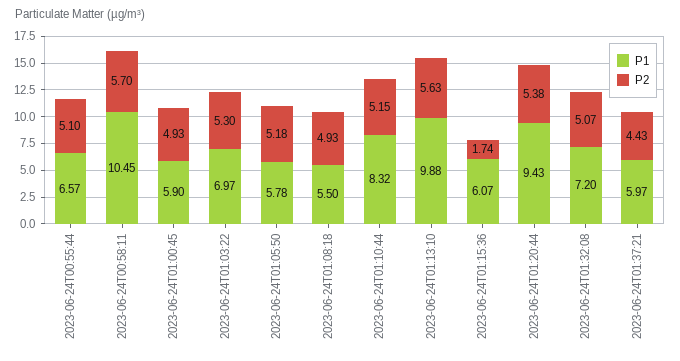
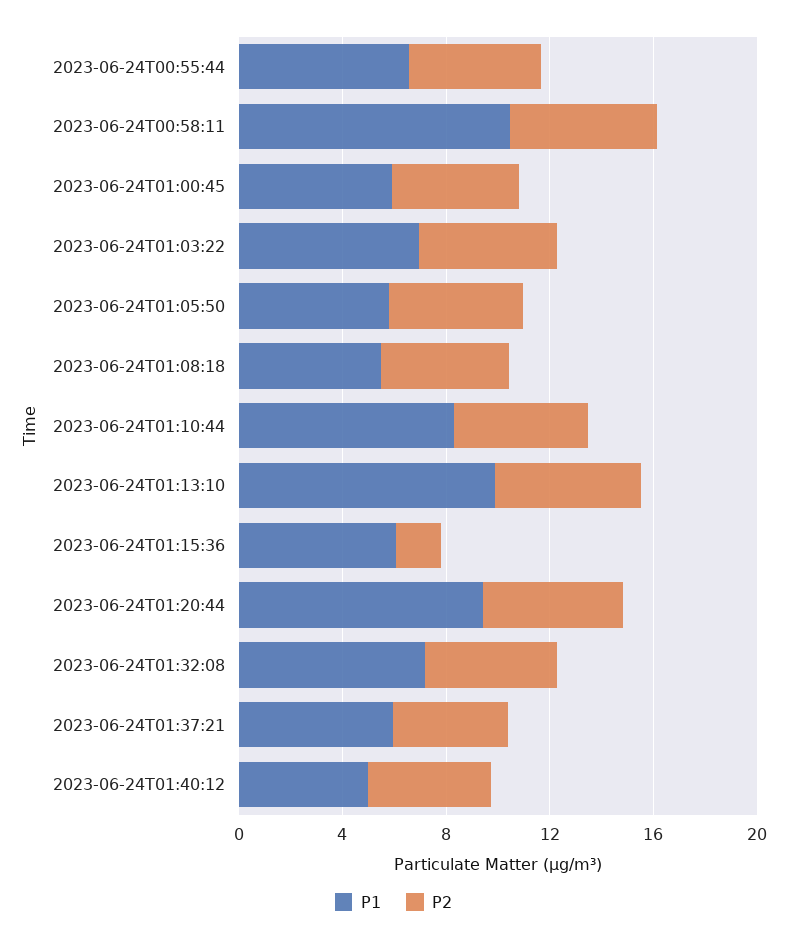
P1, 2023-06-24T01:40:12: none -> 5
P2, 2023-06-24T01:40:12: none -> 5

